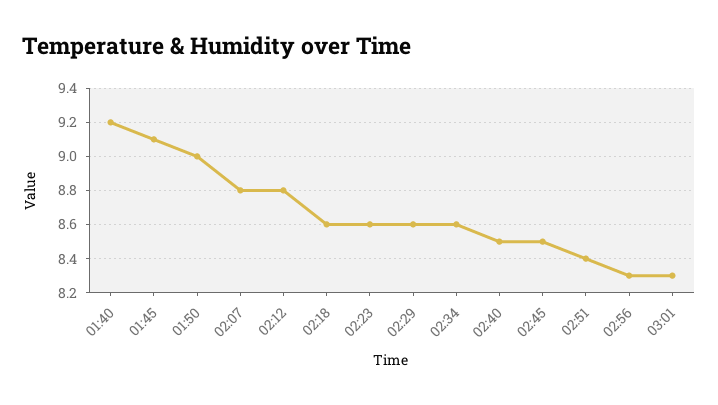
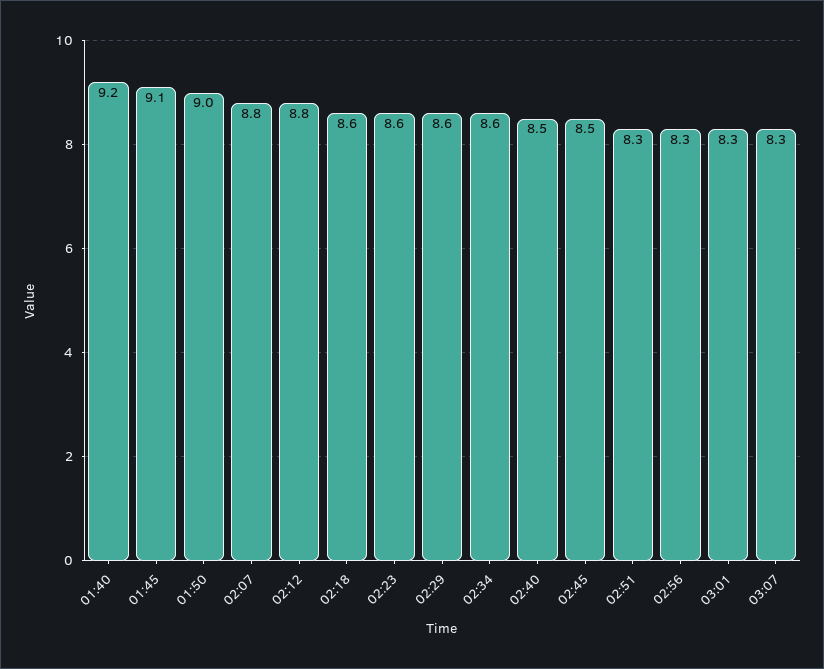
02:51: 8.4 -> 8.3
03:07: none -> 8.3

